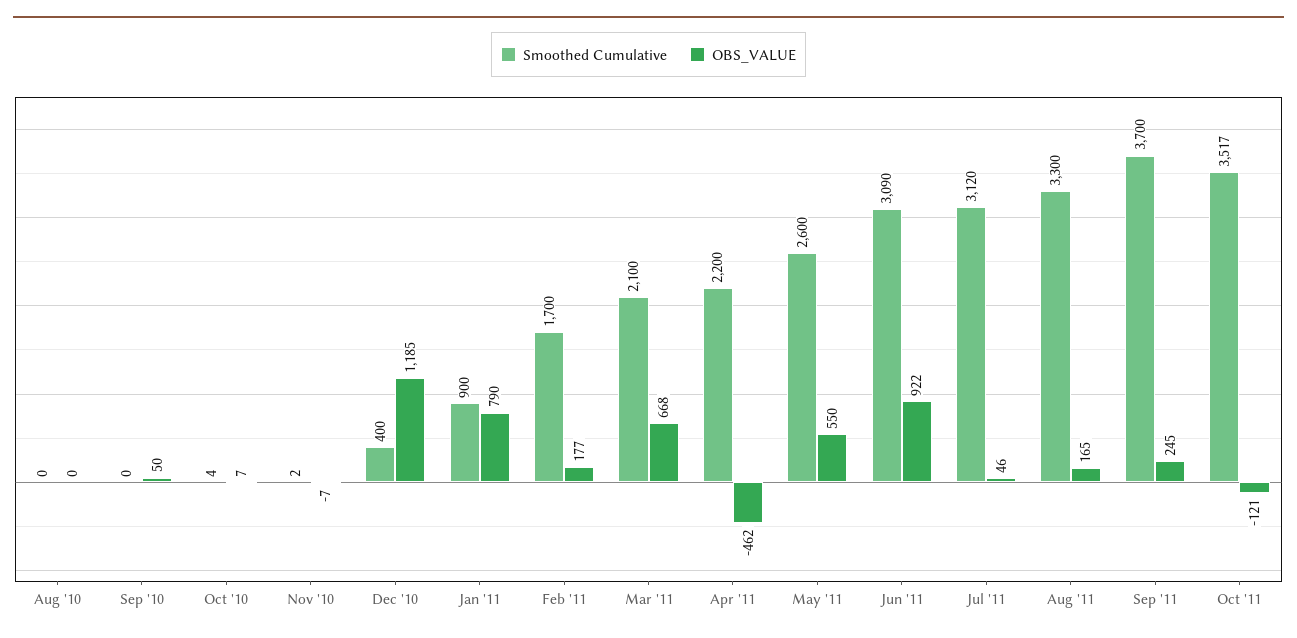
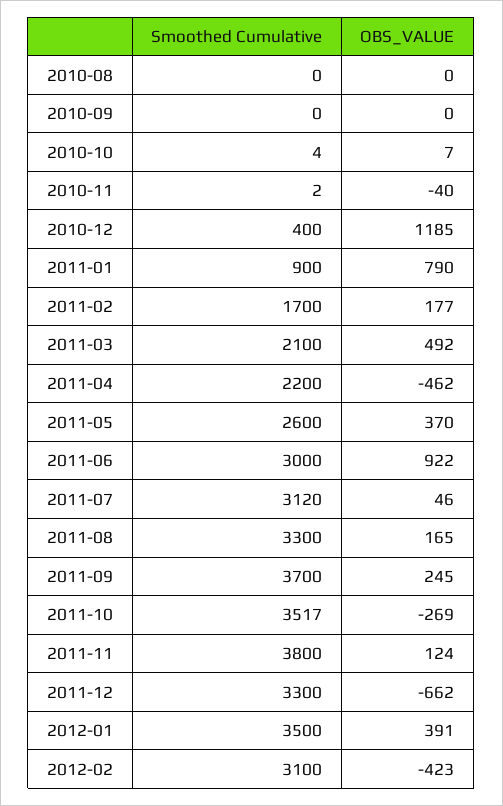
OBS_VALUE, Sep '10: 50 -> 0
OBS_VALUE, Nov '10: -7 -> -40
OBS_VALUE, Mar '11: 668 -> 492
OBS_VALUE, May '11: 550 -> 370
Smoothed Cumulative, Jun '11: 3090 -> 3000
OBS_VALUE, Oct '11: -121 -> -269
Smoothed Cumulative, 2011-11: none -> 3800
OBS_VALUE, 2011-11: none -> 124
Smoothed Cumulative, 2011-12: none -> 3300
OBS_VALUE, 2011-12: none -> -662
Smoothed Cumulative, 2012-01: none -> 3500
OBS_VALUE, 2012-01: none -> 391
Smoothed Cumulative, 2012-02: none -> 3100
OBS_VALUE, 2012-02: none -> -423

